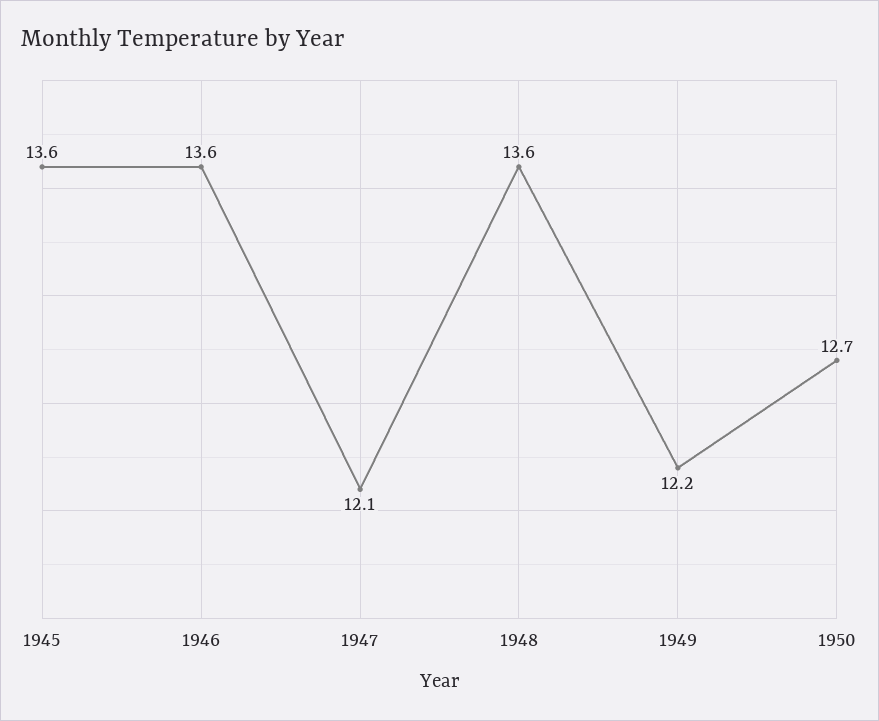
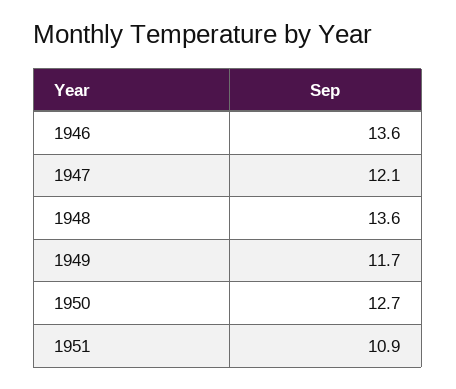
1945: 13.6 -> none
1949: 12.2 -> 11.7
1951: none -> 10.9

